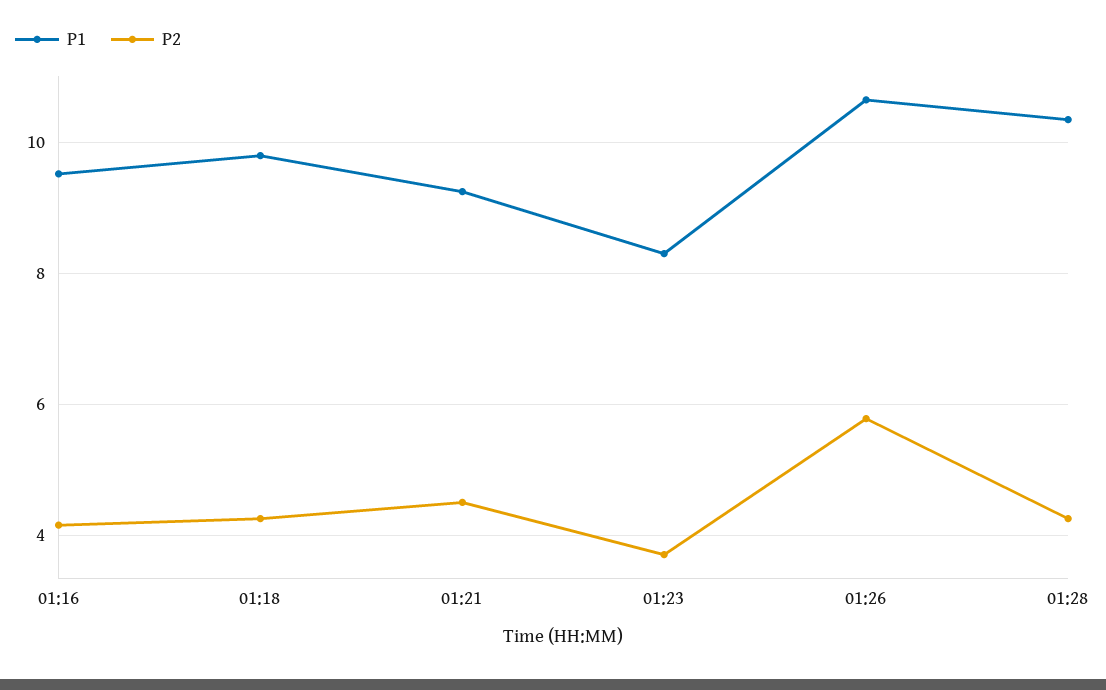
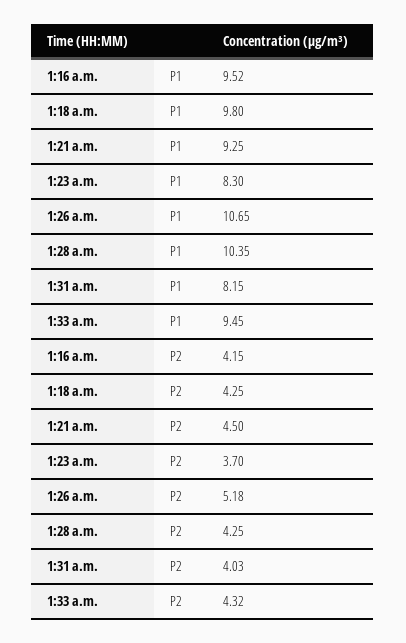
P2, 01:26: 5.8 -> 5.18
P1, 1:31 a.m.: none -> 8.15
P1, 1:33 a.m.: none -> 9.45
P2, 1:31 a.m.: none -> 4.03
P2, 1:33 a.m.: none -> 4.32

